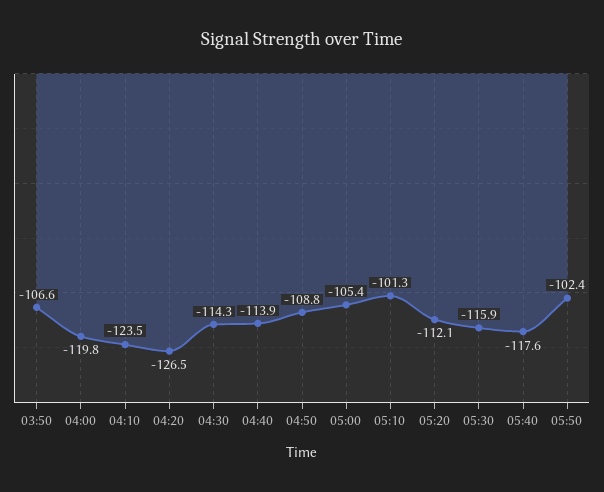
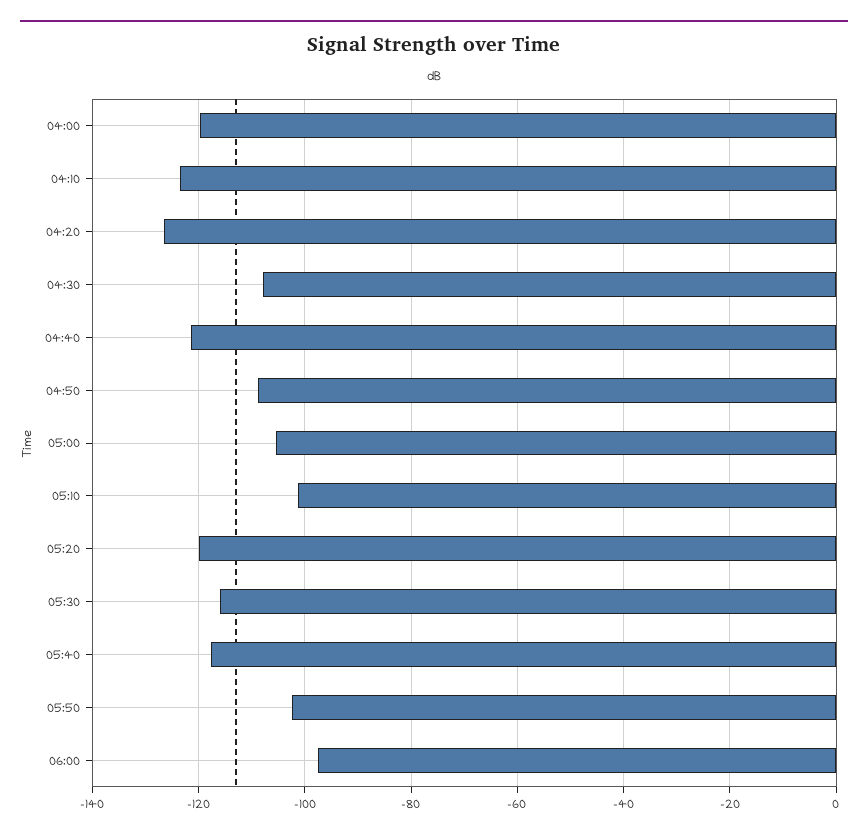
03:50: -106.6 -> none
04:30: -114.3 -> -108
04:40: -113.9 -> -122
05:20: -112.1 -> -120
06:00: none -> -98

